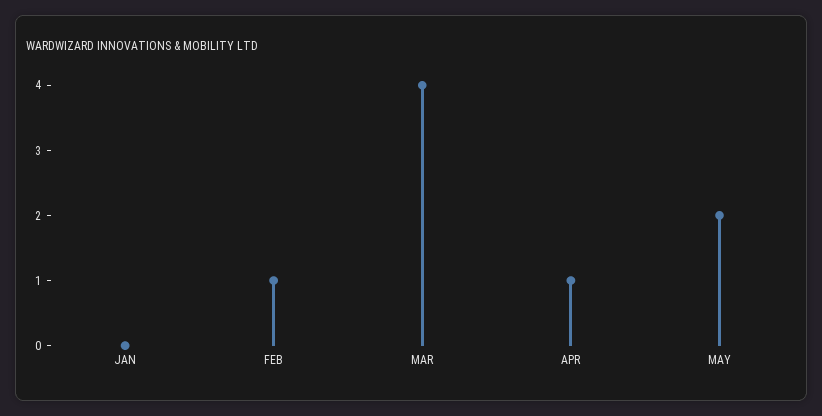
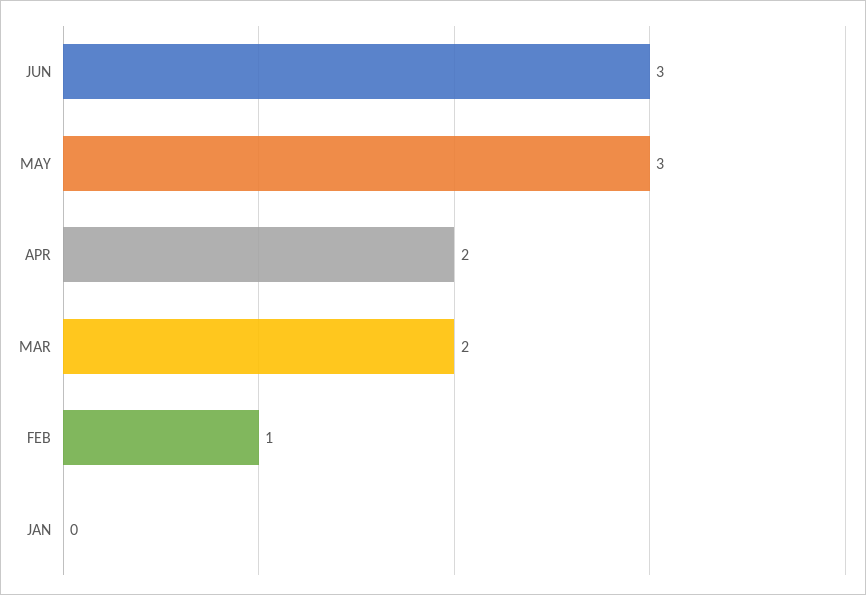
MAR: 4 -> 2
APR: 1 -> 2
MAY: 2 -> 3
JUN: none -> 3

